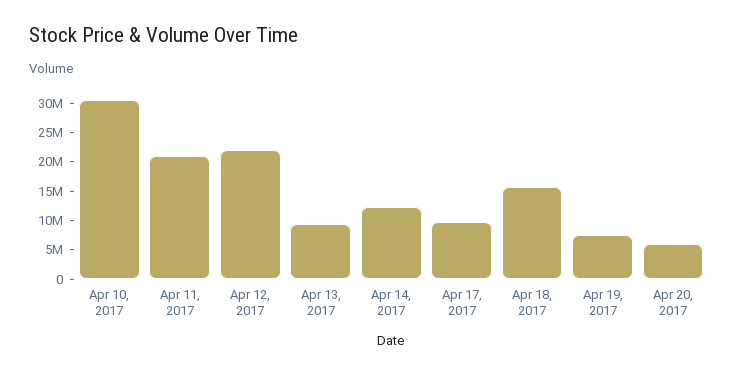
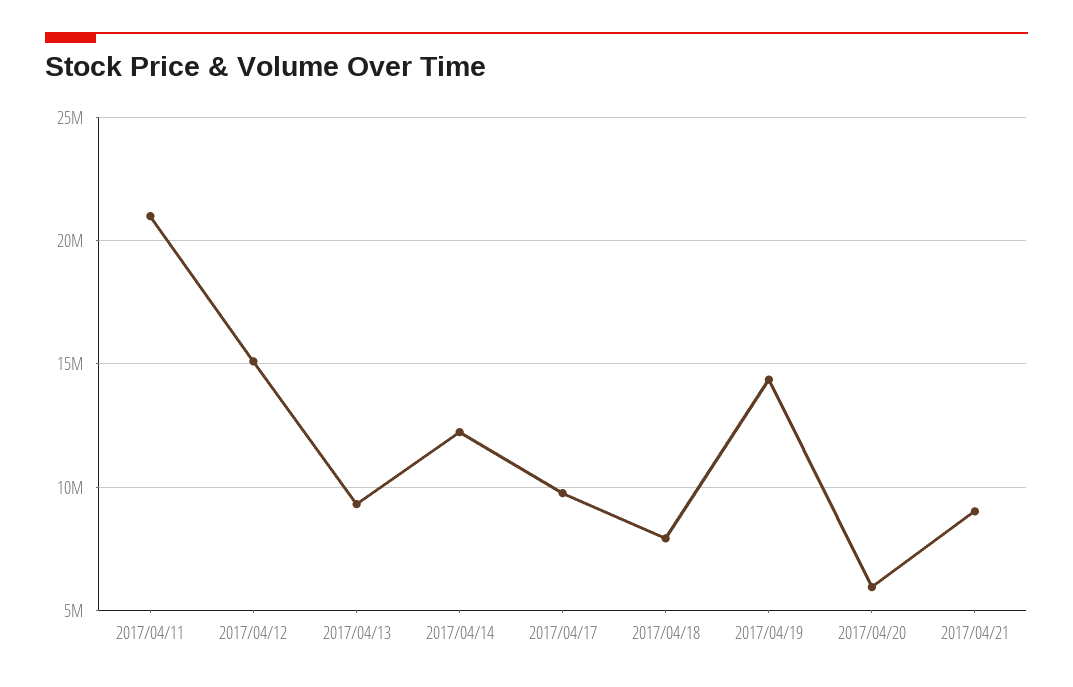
Apr 10, 2017: 30000000 -> none
Apr 12, 2017: 22500000 -> 15000000
Apr 18, 2017: 15000000 -> 8000000
Apr 19, 2017: 7500000 -> 14500000
2017/04/21: none -> 9000000

